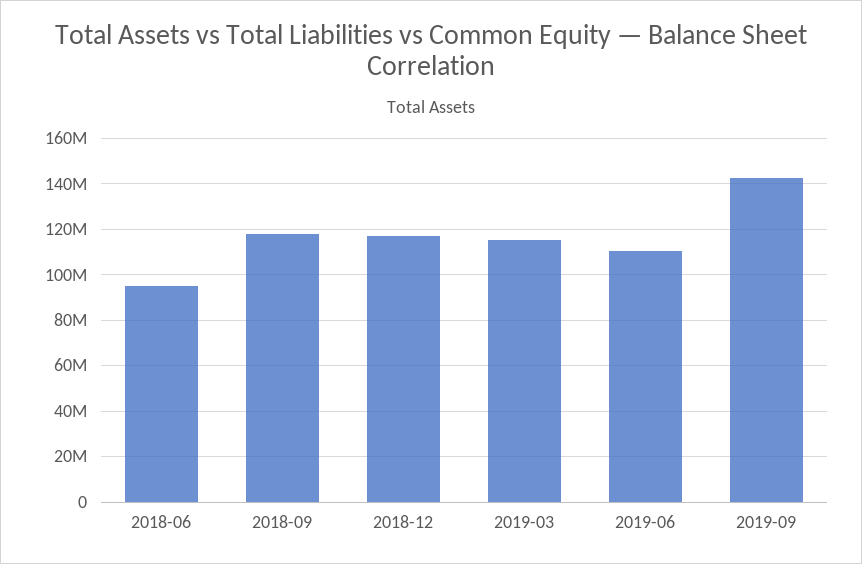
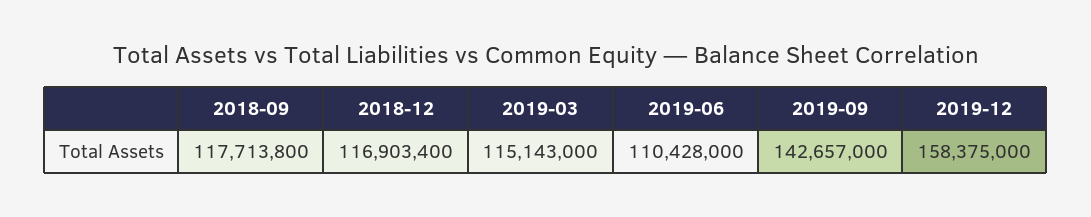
2018-06: 95000000 -> none
2019-12: none -> 158375000

